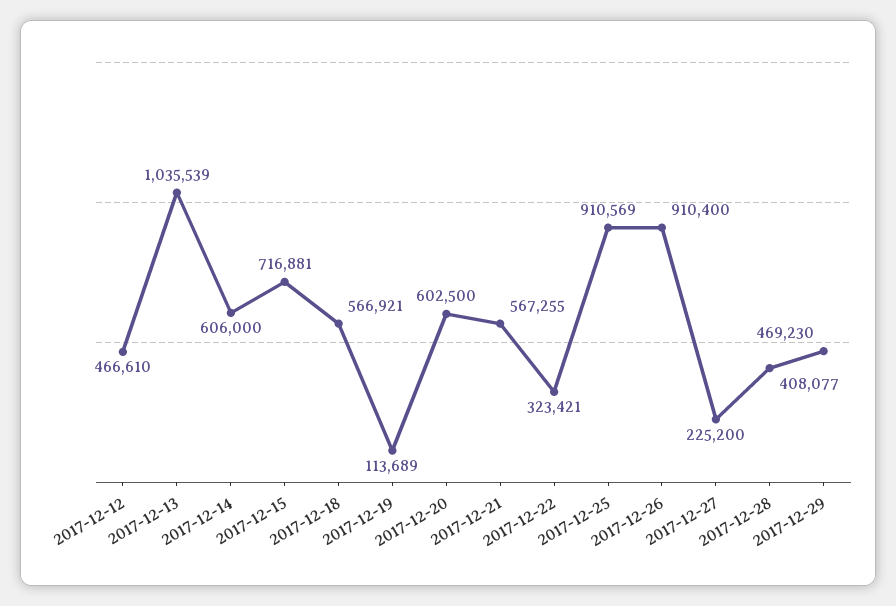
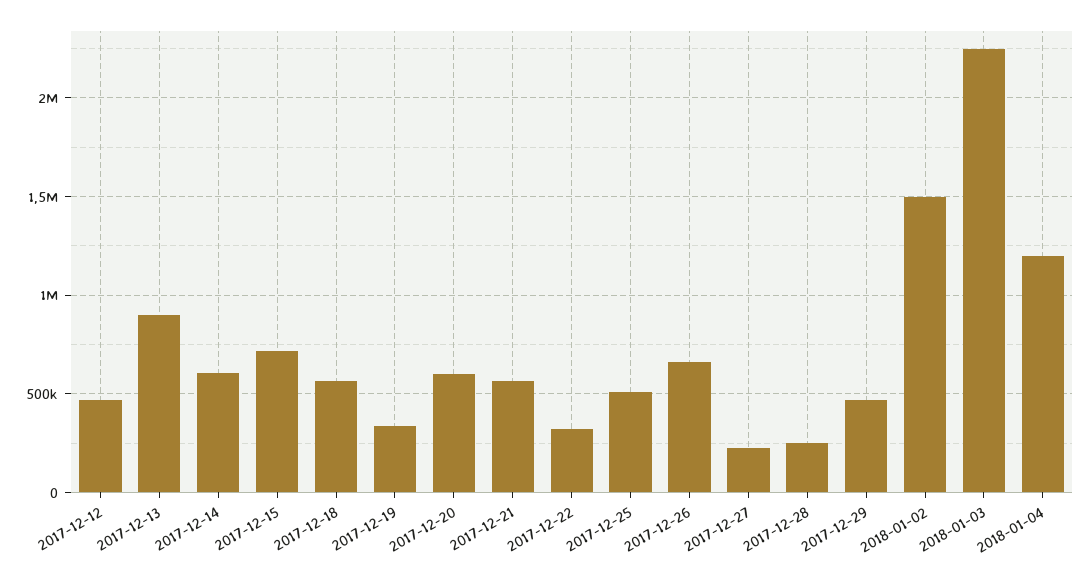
2017-12-13: 1035539 -> 900000
2017-12-19: 113689 -> 350000
2017-12-25: 910569 -> 500000
2017-12-26: 910400 -> 650000
2017-12-28: 408077 -> 250000
2018-01-02: none -> 1500000
2018-01-03: none -> 2250000
2018-01-04: none -> 1200000

